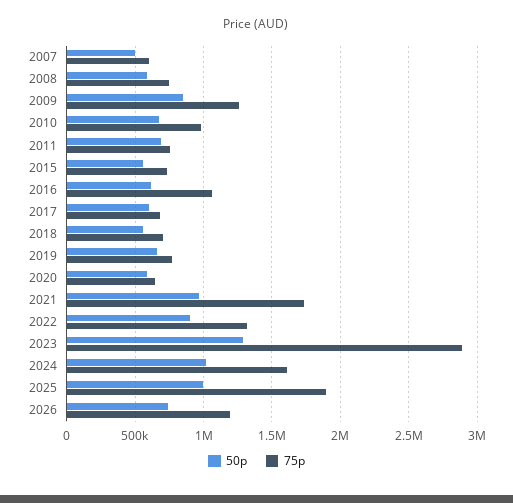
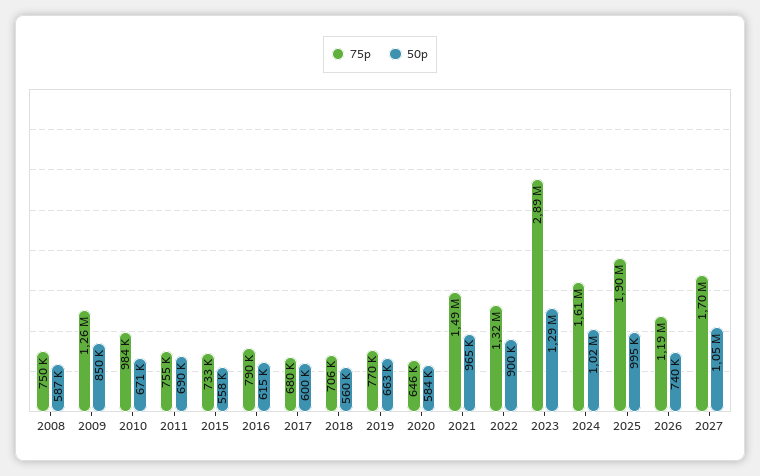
50p, 2007: 500000 -> none
75p, 2007: 600000 -> none
75p, 2016: 1050000 -> 790000
75p, 2021: 1750000 -> 1490000
75p, 2027: none -> 1700000
50p, 2027: none -> 1050000

